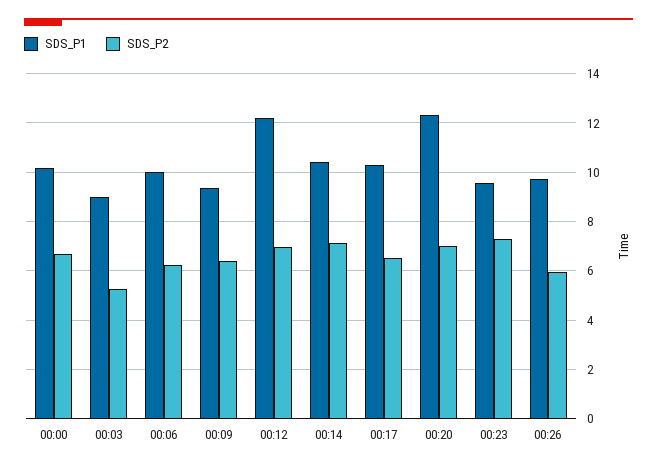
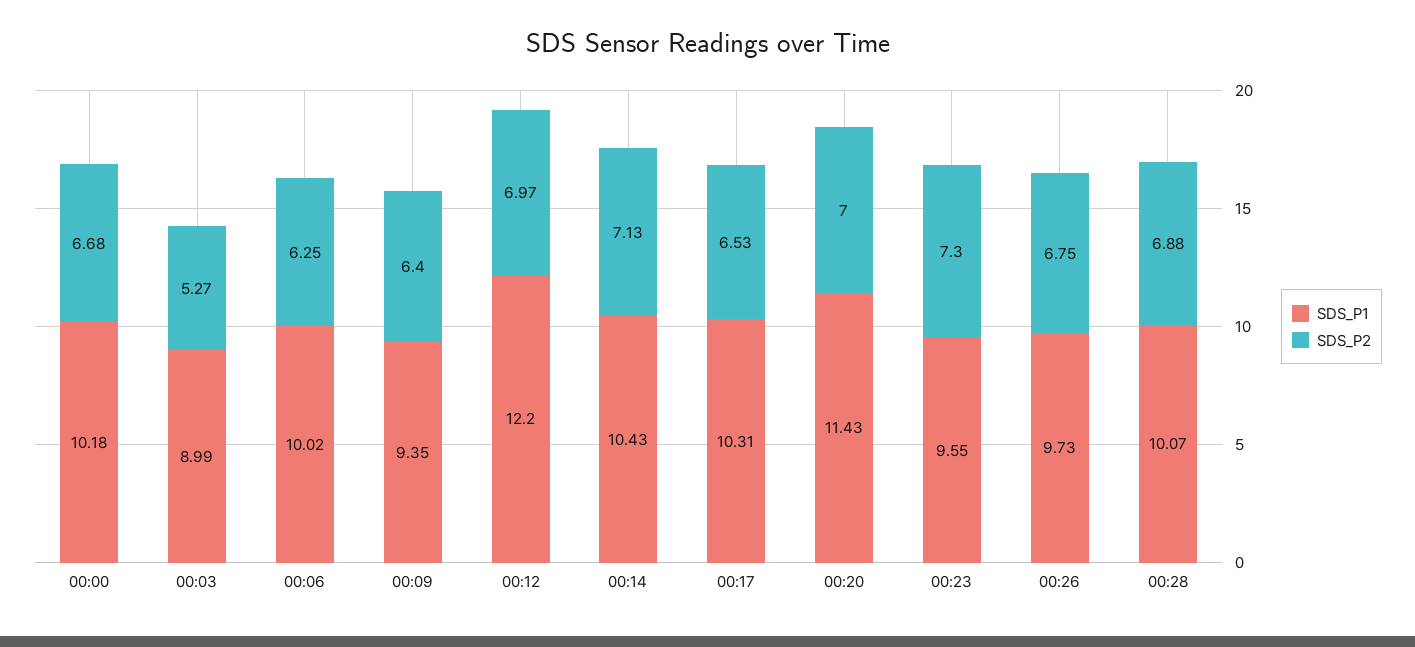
SDS_P1, 00:20: 12.25 -> 11.43
SDS_P2, 00:26: 6 -> 6.75
SDS_P1, 00:28: none -> 10.07
SDS_P2, 00:28: none -> 6.88

